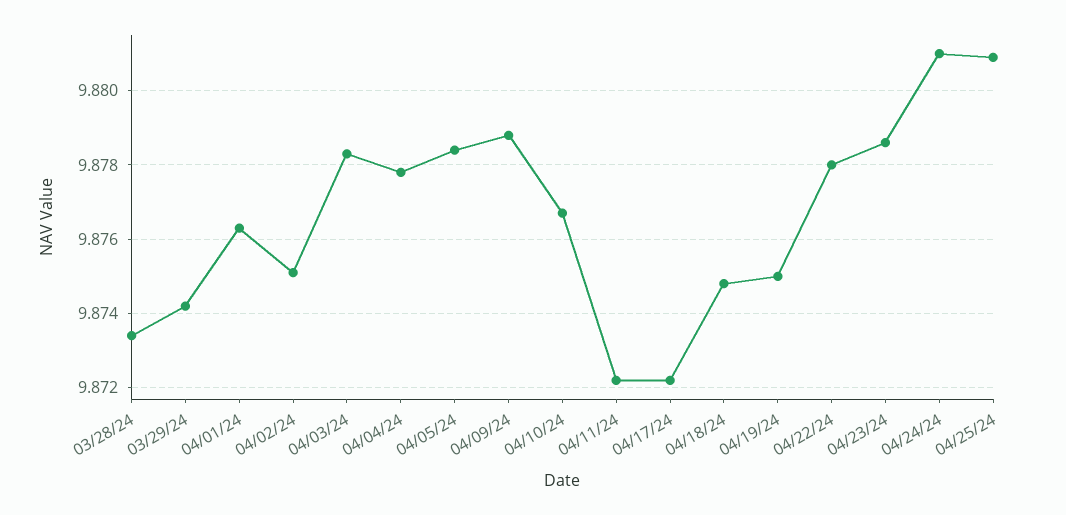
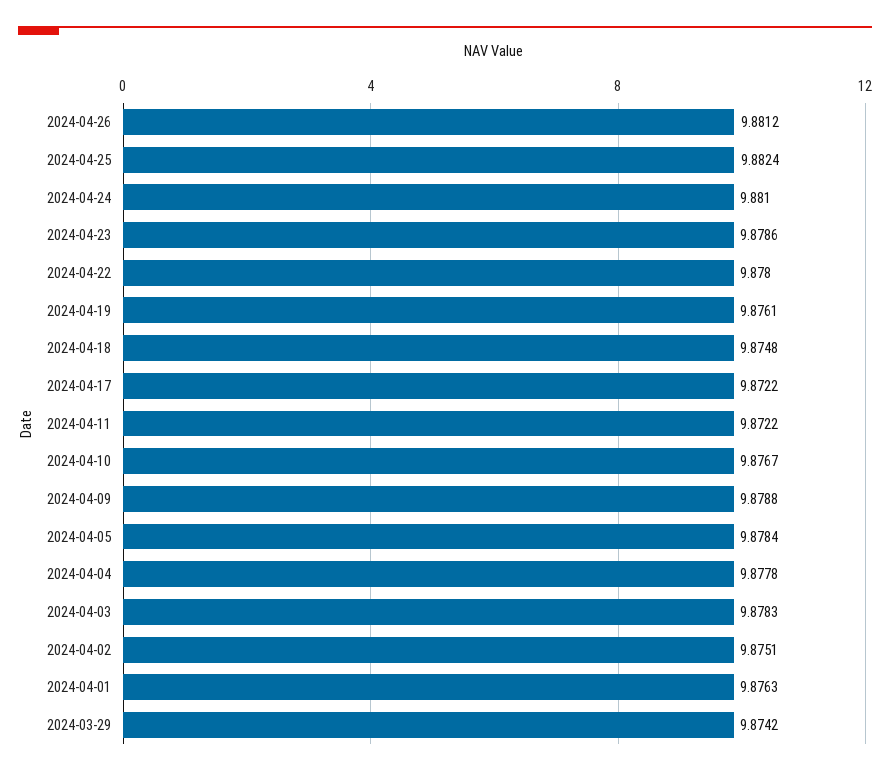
03/28/24: 9.8735 -> none
04/19/24: 9.875 -> 9.8761
04/25/24: 9.881 -> 9.8824
2024-04-26: none -> 9.8812

